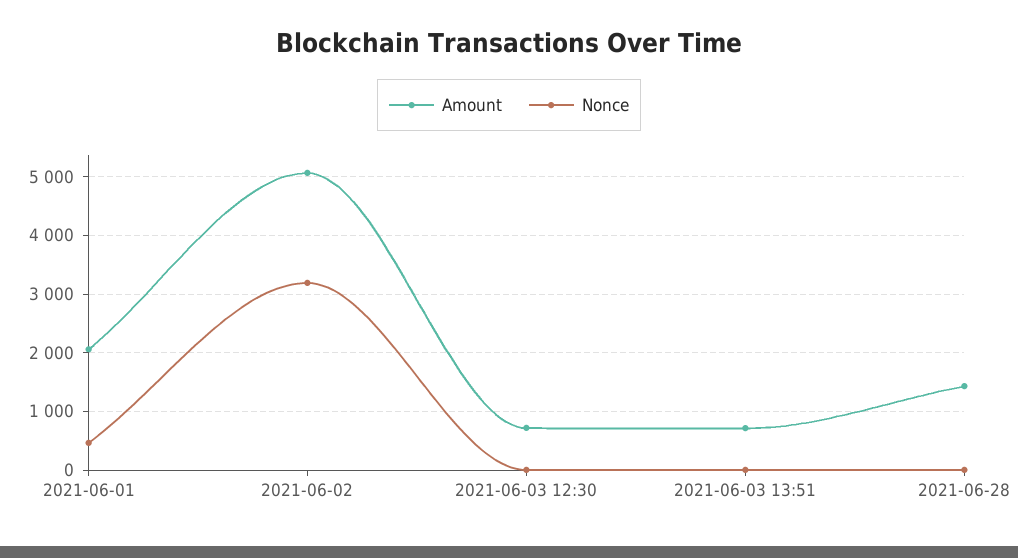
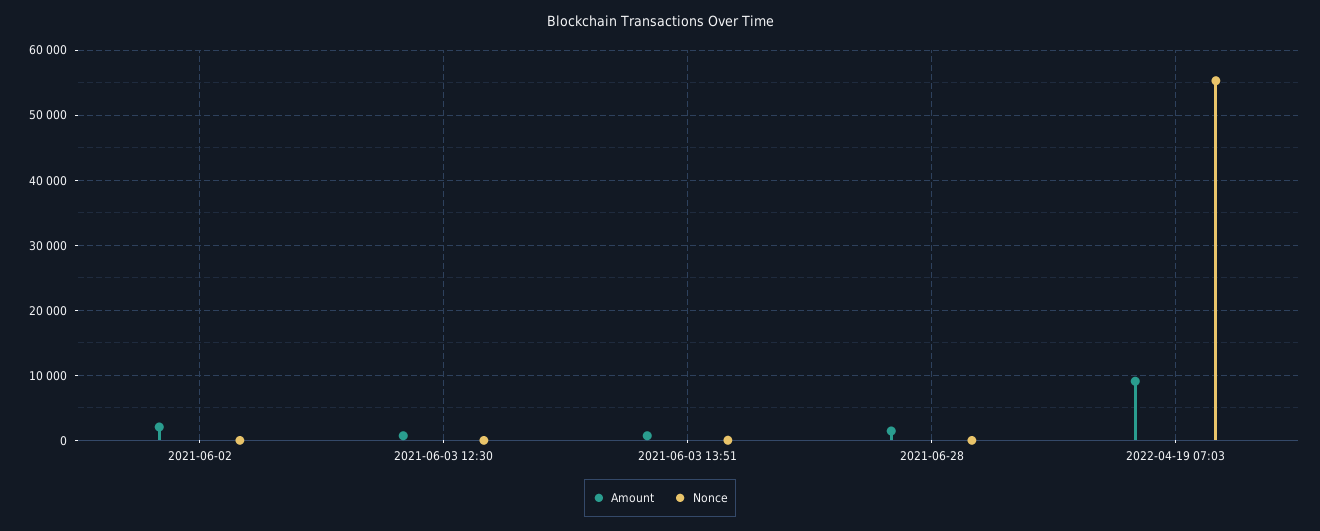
Amount, 2021-06-01: 2000 -> none
Nonce, 2021-06-01: 400 -> none
Amount, 2021-06-02: 5000 -> 2000
Nonce, 2021-06-02: 3200 -> 0
Amount, 2022-04-19 07:03: none -> 9000
Nonce, 2022-04-19 07:03: none -> 55000

